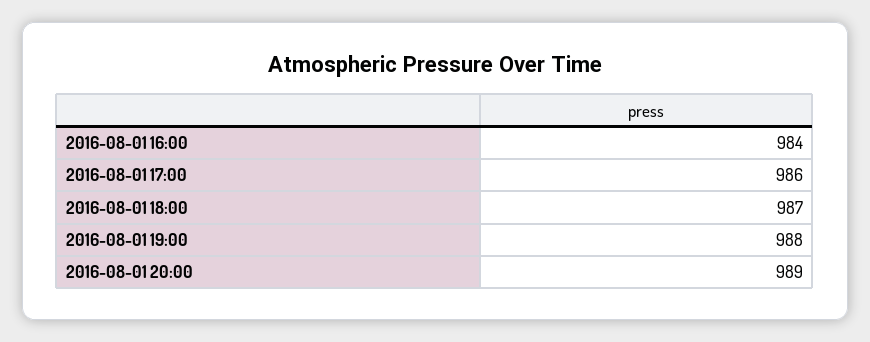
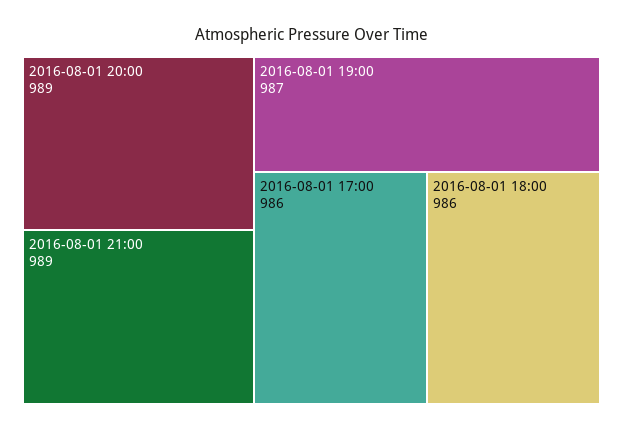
2016-08-01 16:00: 984 -> none
2016-08-01 18:00: 987 -> 986
2016-08-01 19:00: 988 -> 987
2016-08-01 21:00: none -> 989

